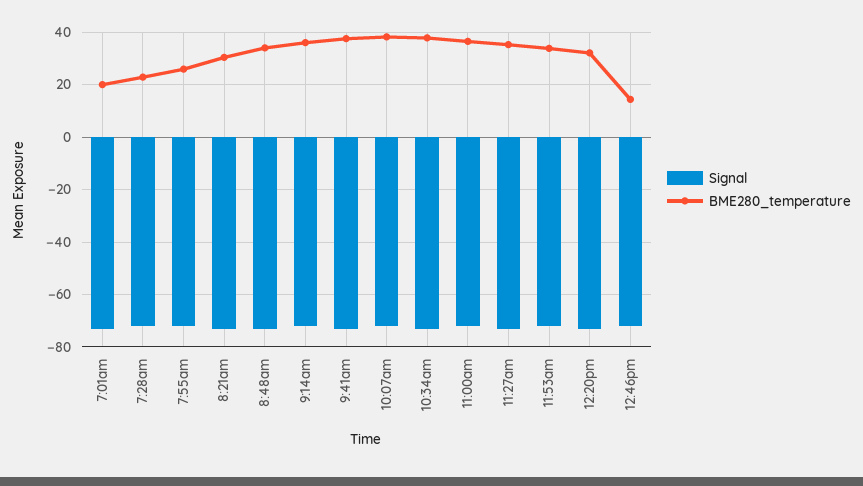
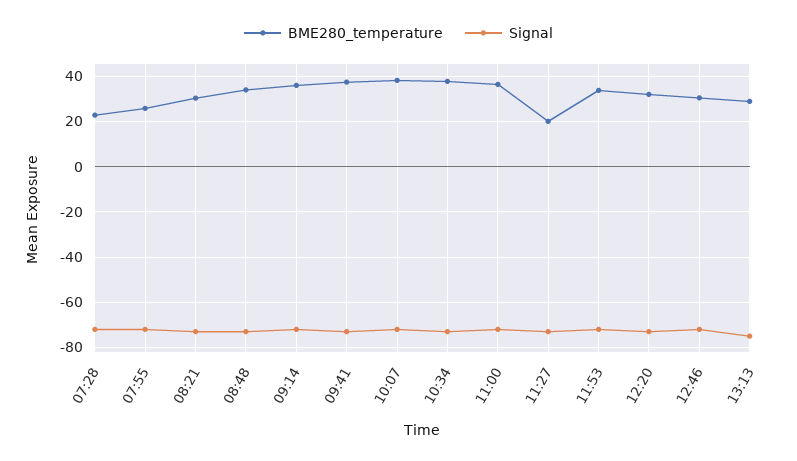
Signal, 7:01am: -72.5 -> none
BME280_temperature, 7:01am: 20 -> none
BME280_temperature, 11:27am: 35 -> 20
BME280_temperature, 12:46pm: 15 -> 30
BME280_temperature, 13:13: none -> 30
Signal, 13:13: none -> -75

